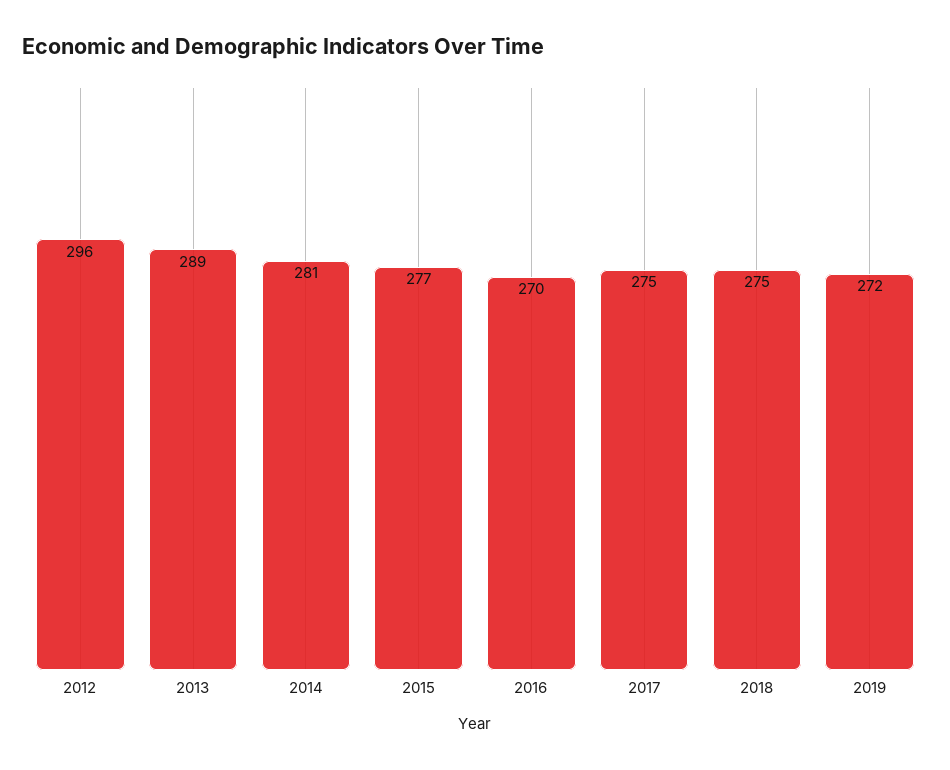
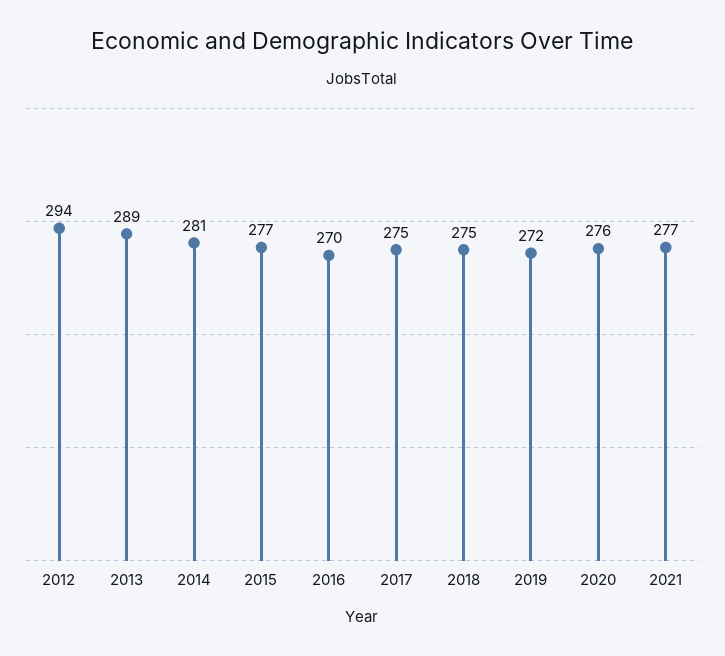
2012: 296 -> 294
2020: none -> 276
2021: none -> 277

